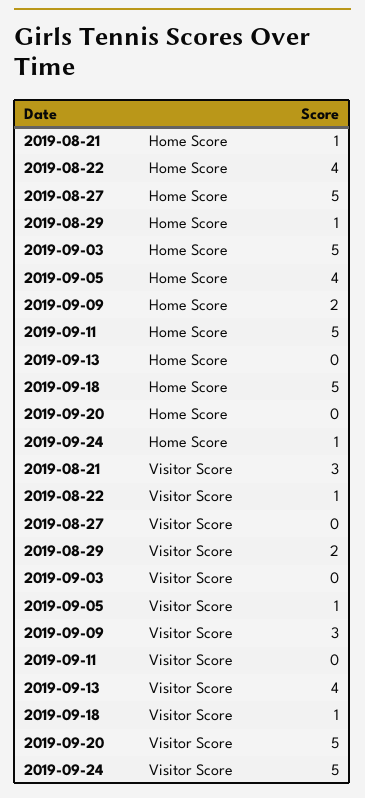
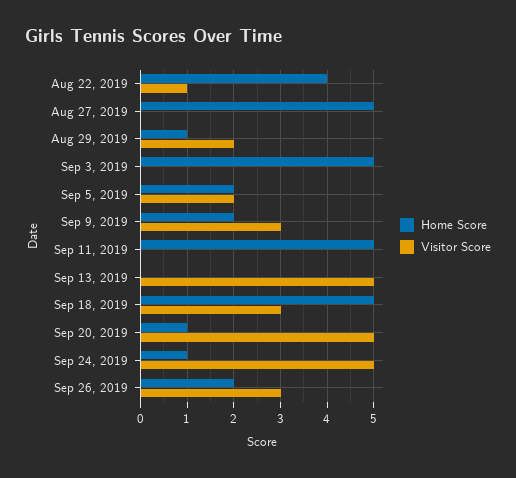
Home Score, 2019-08-21: 1 -> none
Home Score, 2019-09-05: 4 -> 2
Home Score, 2019-09-20: 0 -> 1
Visitor Score, 2019-08-21: 3 -> none
Visitor Score, 2019-09-05: 1 -> 2
Visitor Score, 2019-09-13: 4 -> 5
Visitor Score, 2019-09-18: 1 -> 3
Home Score, Sep 26, 2019: none -> 2
Visitor Score, Sep 26, 2019: none -> 3

